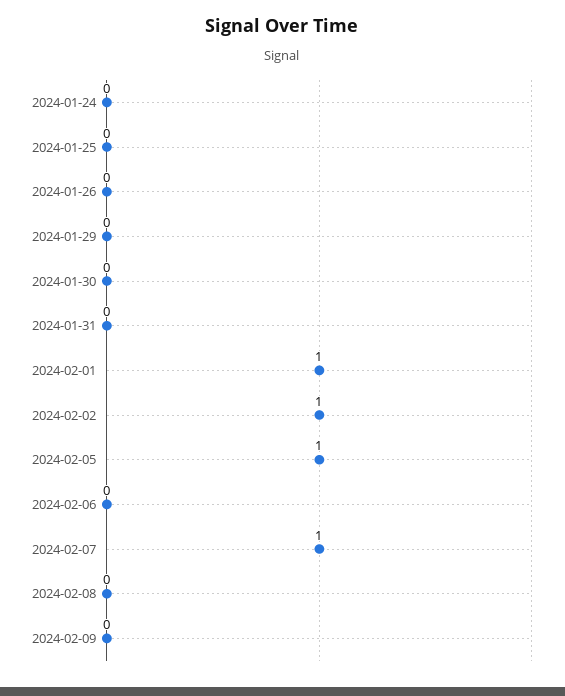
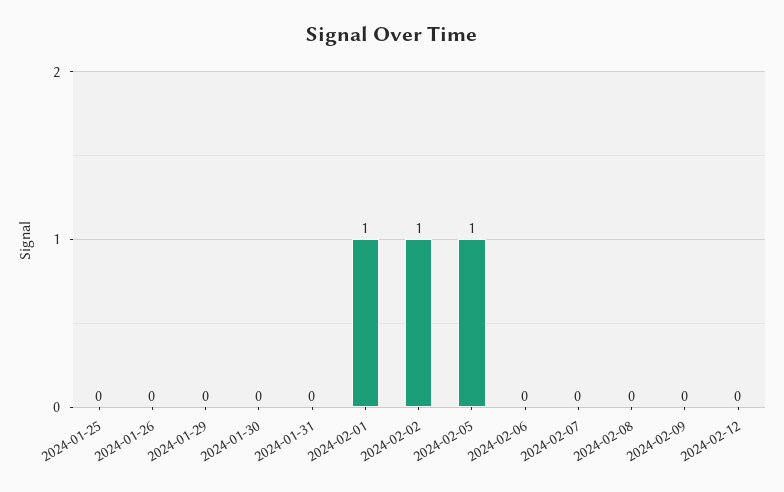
2024-01-24: 0 -> none
2024-02-07: 1 -> 0
2024-02-12: none -> 0

